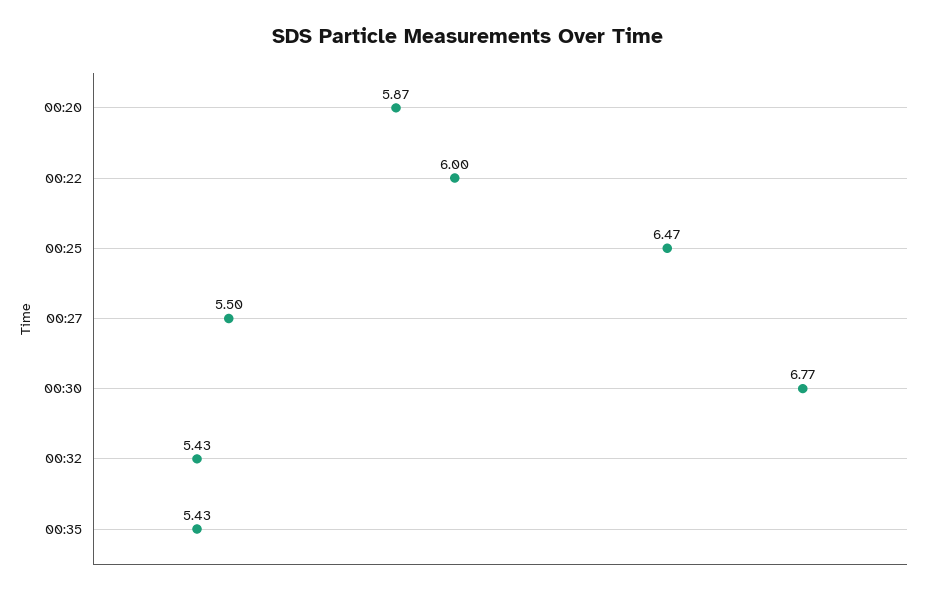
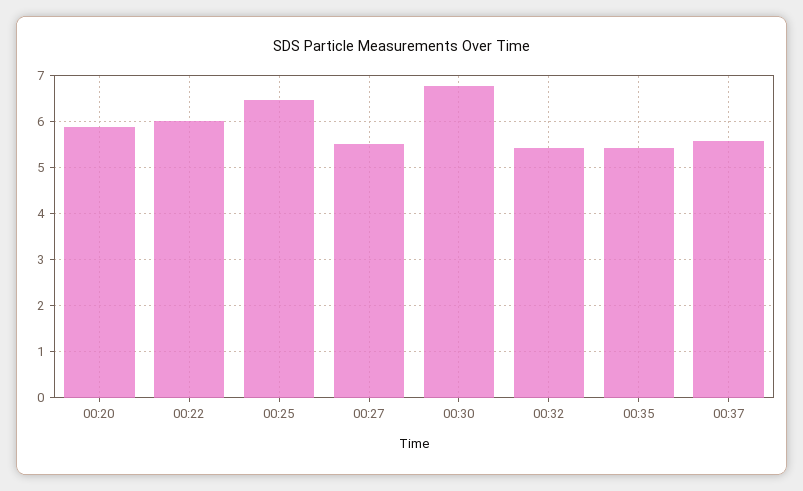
00:37: none -> 5.6

